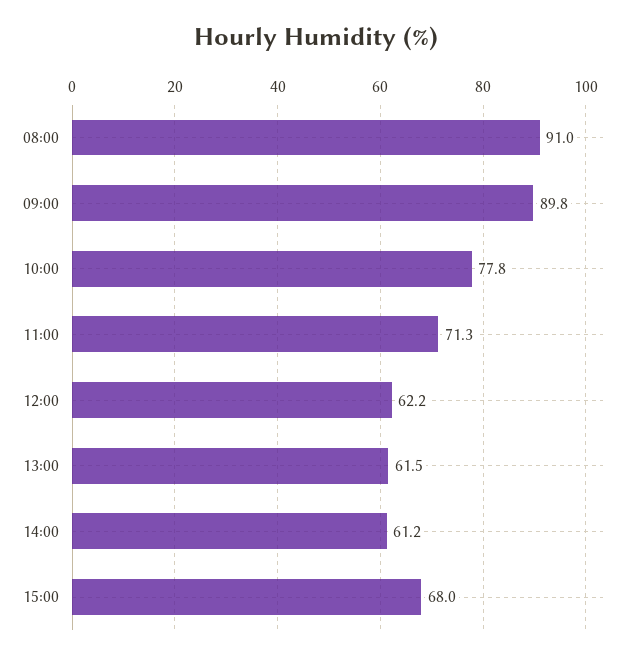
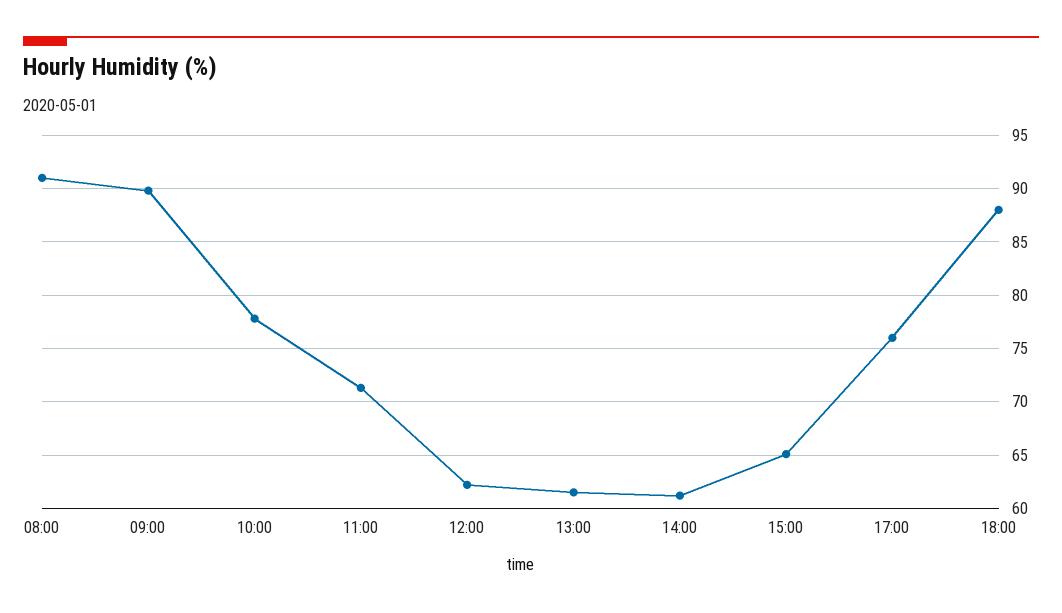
15:00: 68 -> 65
17:00: none -> 76
18:00: none -> 88

